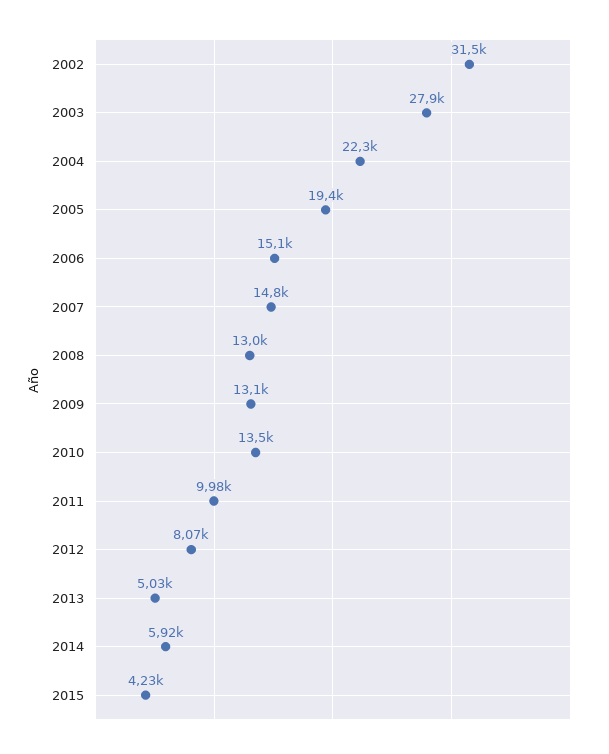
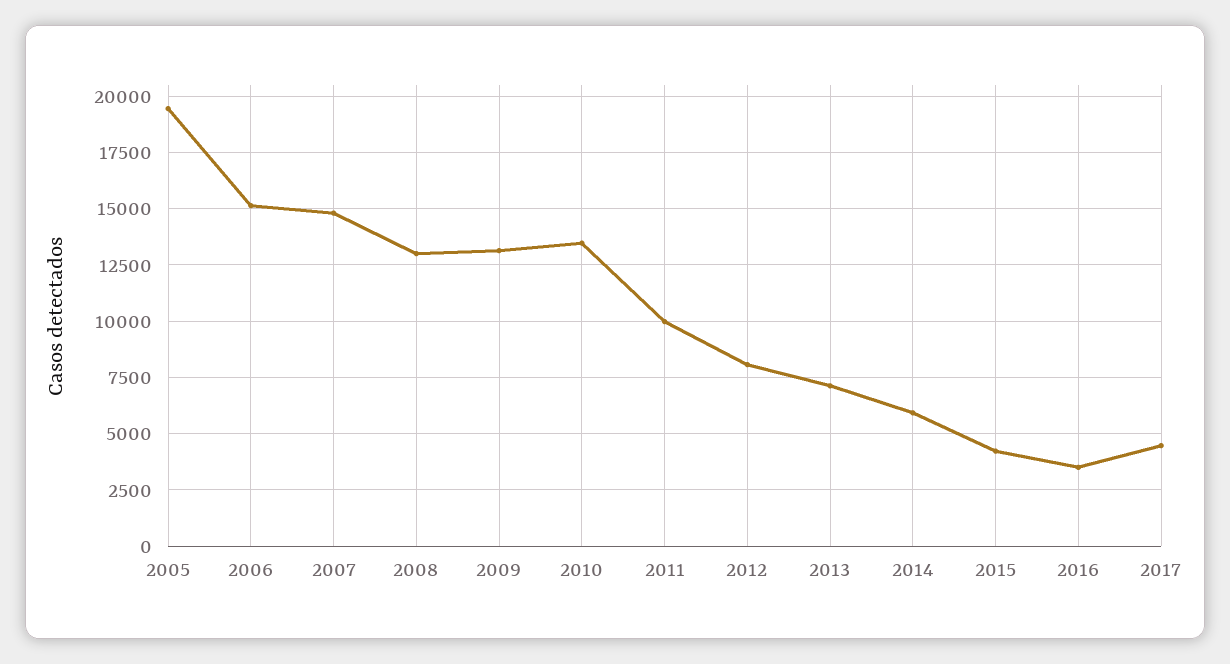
2002: 31500 -> none
2003: 27900 -> none
2004: 22300 -> none
2013: 5030 -> 7000
2016: none -> 3500
2017: none -> 4500

